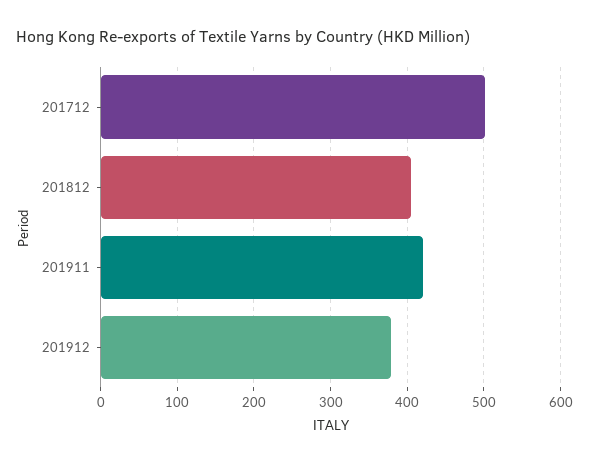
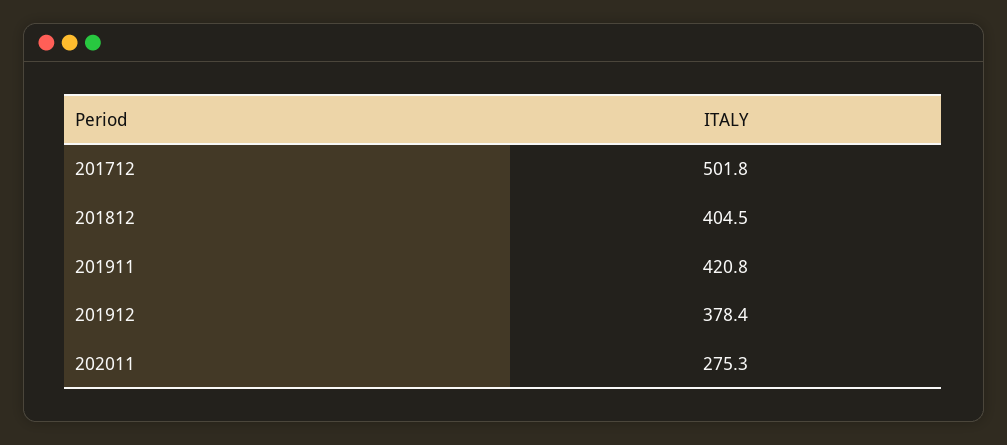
202011: none -> 275.3

